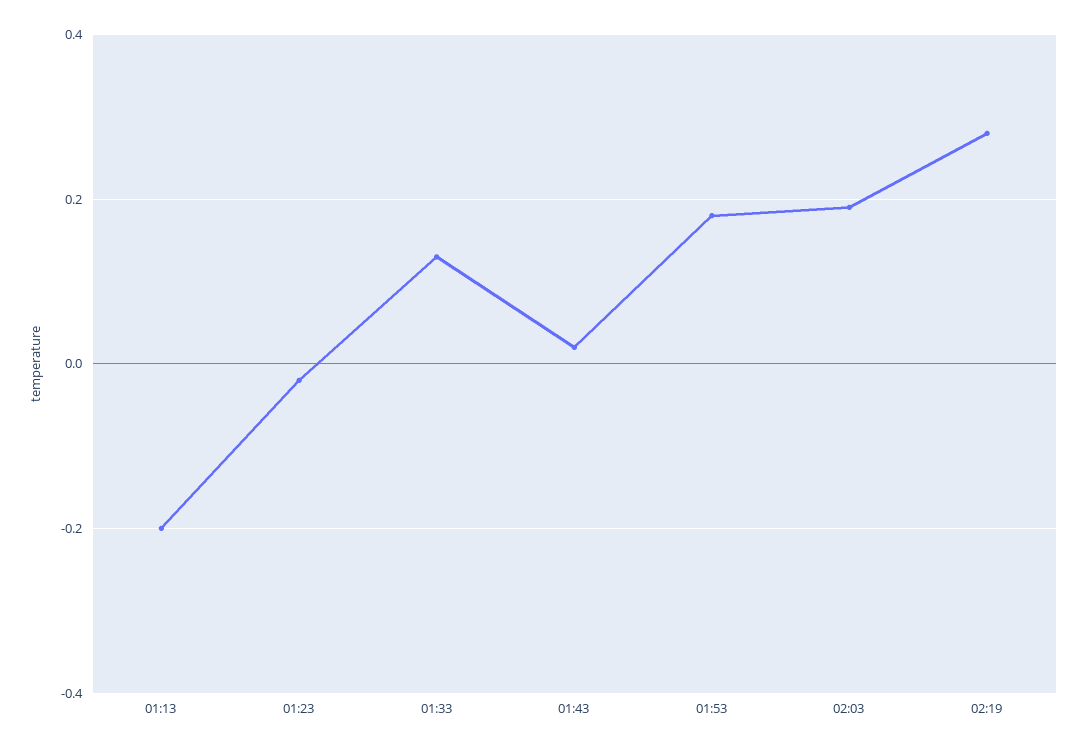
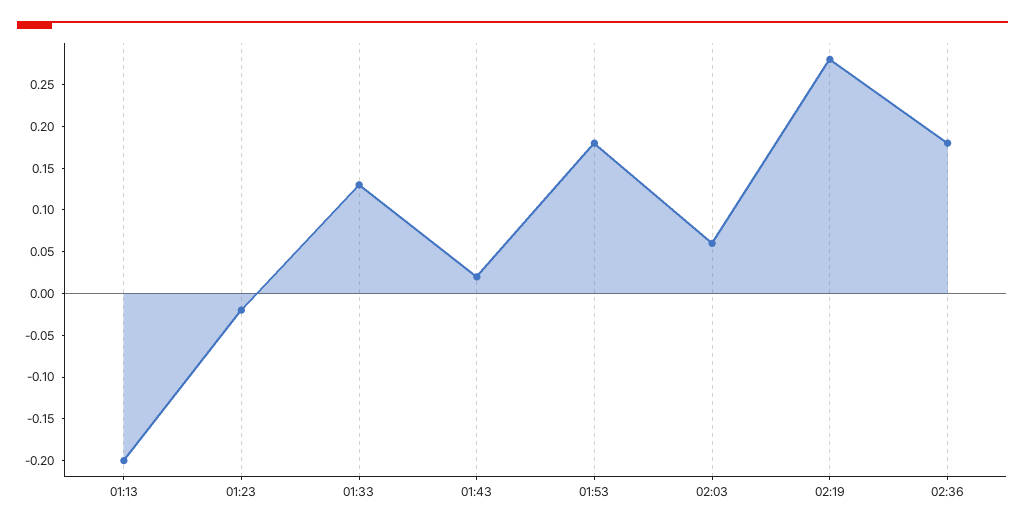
02:03: 0.2 -> 0.06
02:36: none -> 0.18

